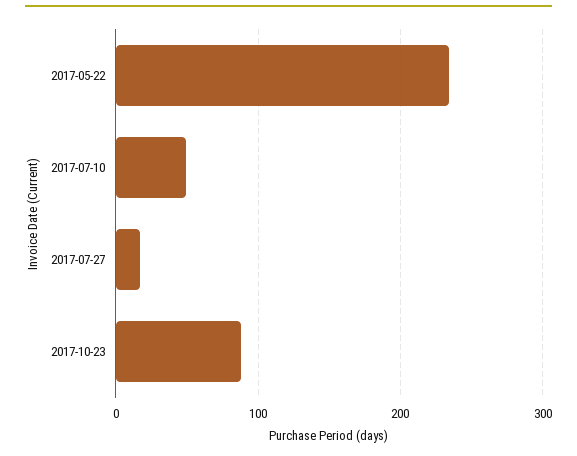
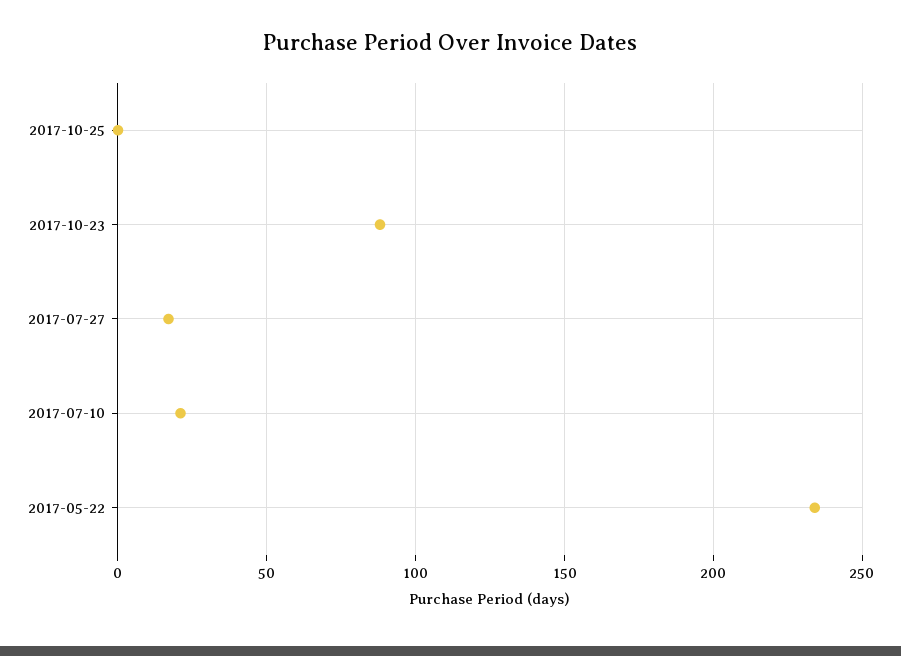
2017-07-10: 50 -> 20
2017-10-25: none -> 0

